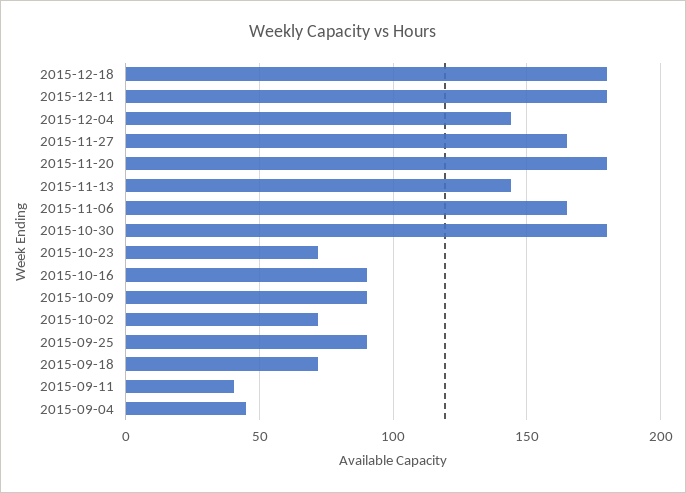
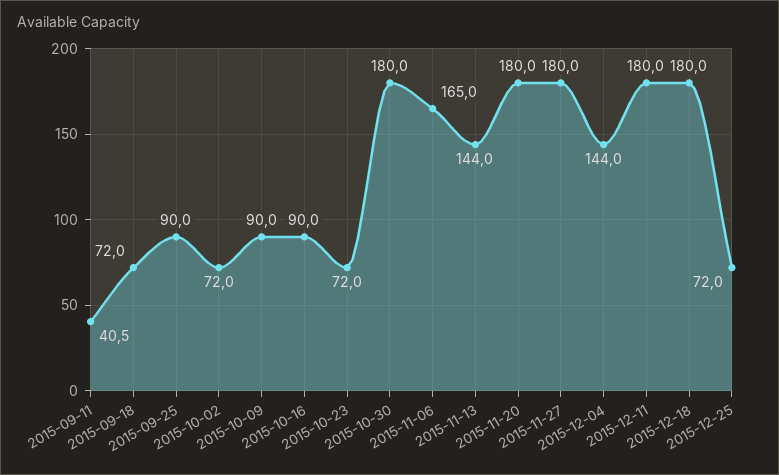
2015-11-27: 165 -> 180
2015-09-04: 45 -> none
2015-12-25: none -> 72

